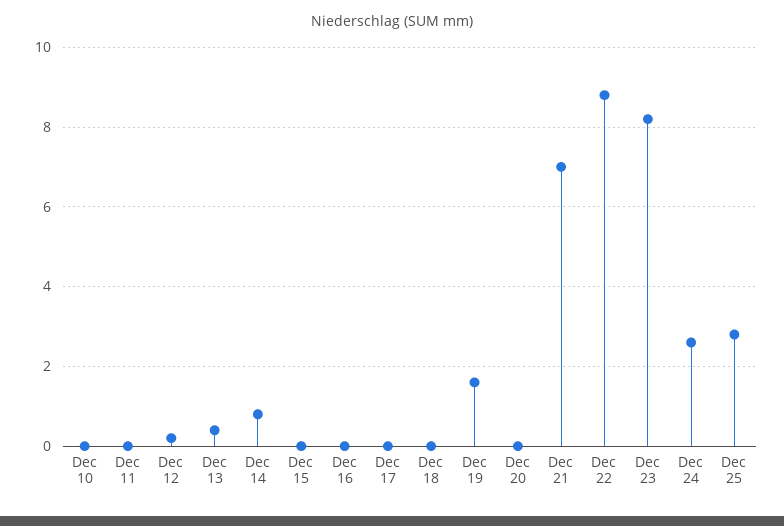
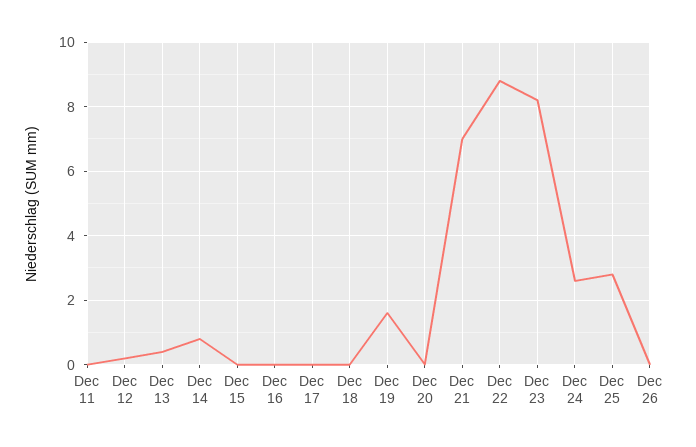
Dec 10: 0 -> none
Dec 26: none -> 0

